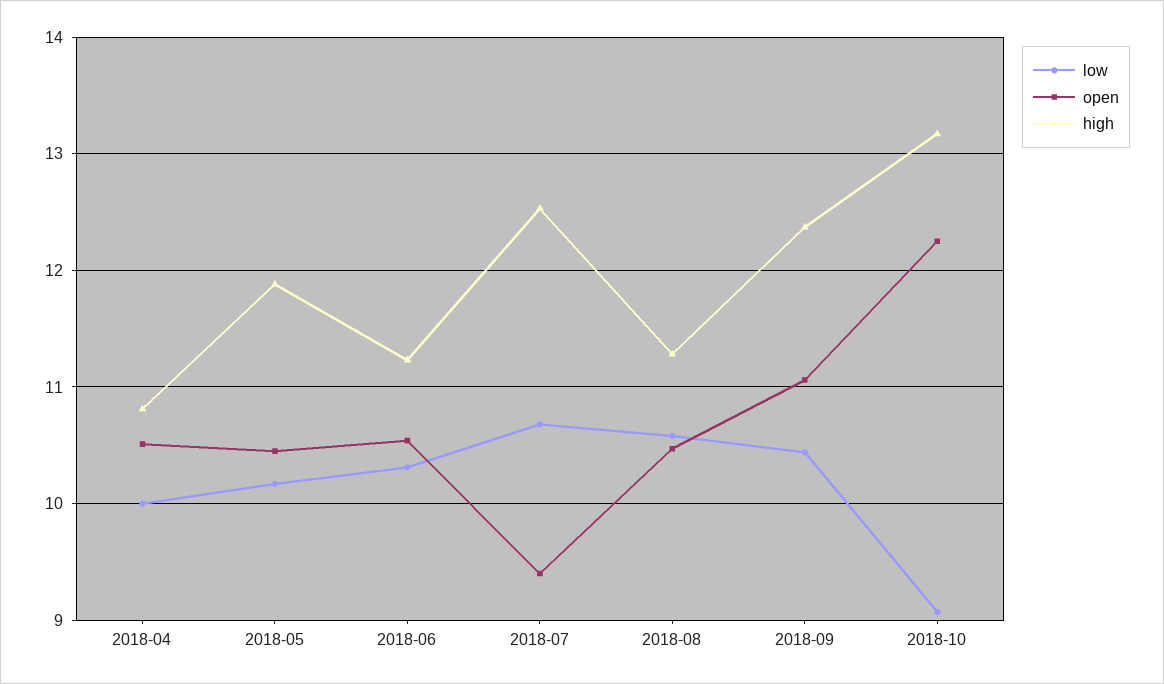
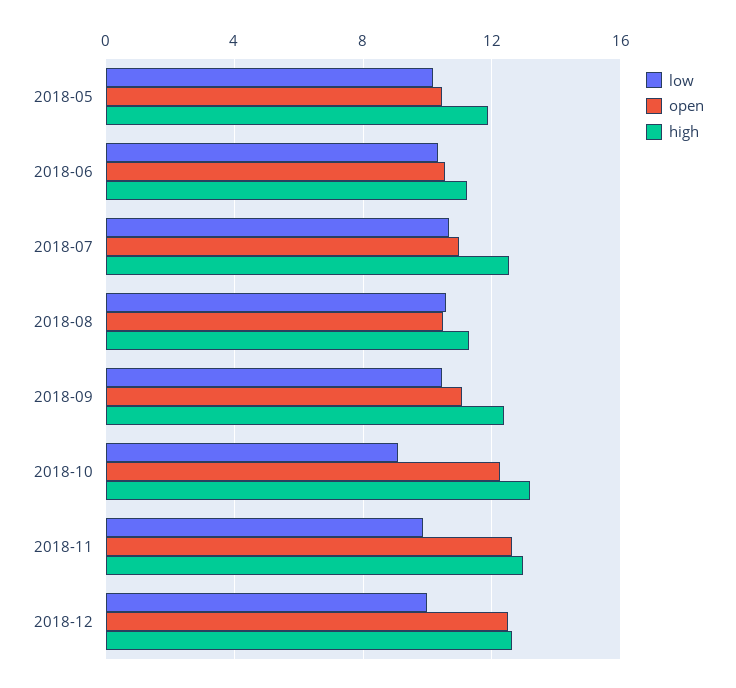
low, 2018-04: 10 -> none
open, 2018-04: 10.5 -> none
high, 2018-04: 10.8 -> none
open, 2018-07: 9.4 -> 11
low, 2018-11: none -> 10
open, 2018-11: none -> 12.5
high, 2018-11: none -> 13
low, 2018-12: none -> 10
open, 2018-12: none -> 12.5
high, 2018-12: none -> 12.5

